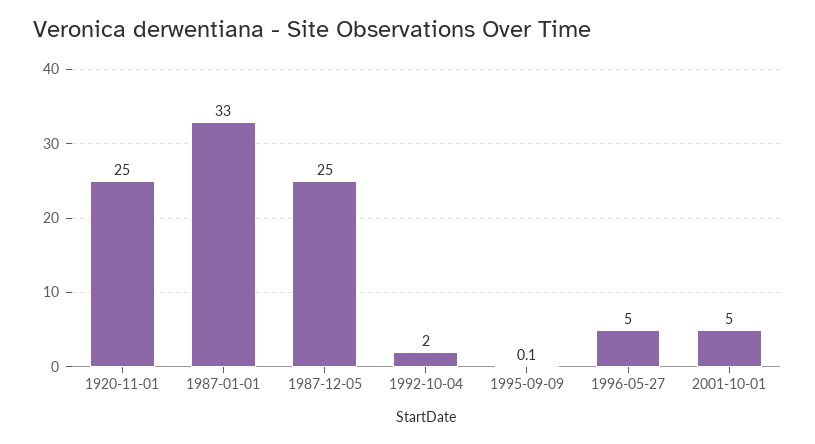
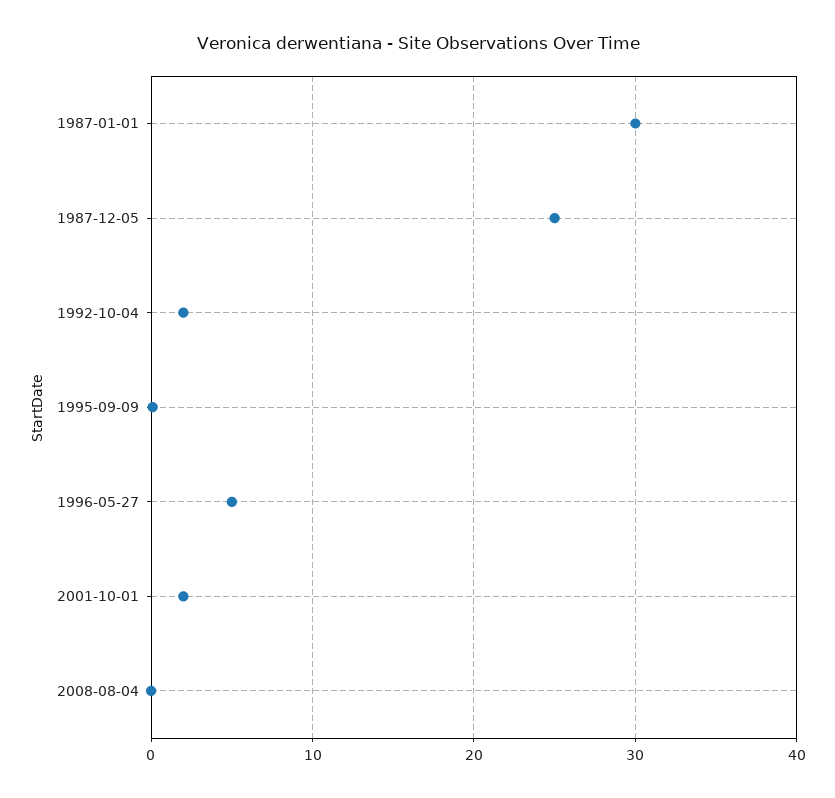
1920-11-01: 25 -> none
1987-01-01: 33 -> 30
2001-10-01: 5 -> 2
2008-08-04: none -> 0

